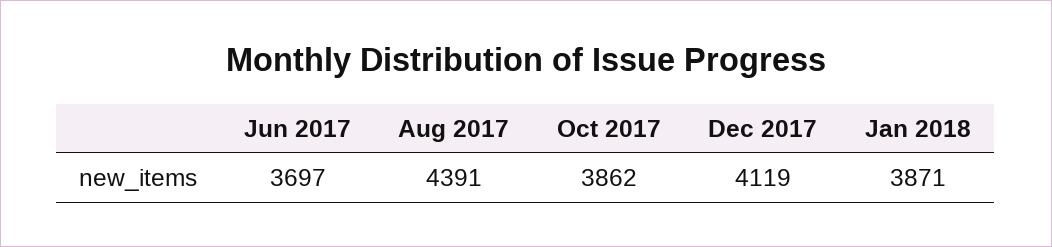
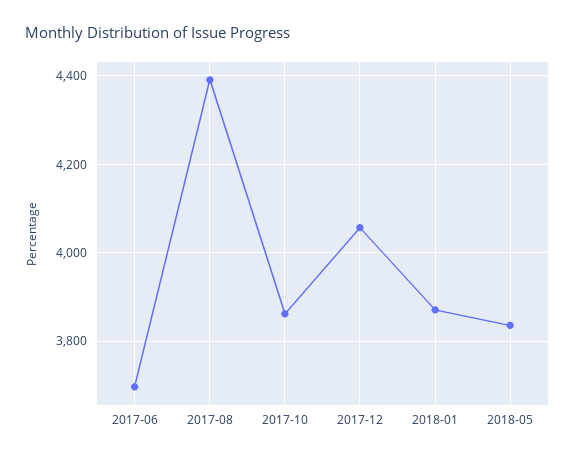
Dec 2017: 4119 -> 4060
2018-05: none -> 3840

